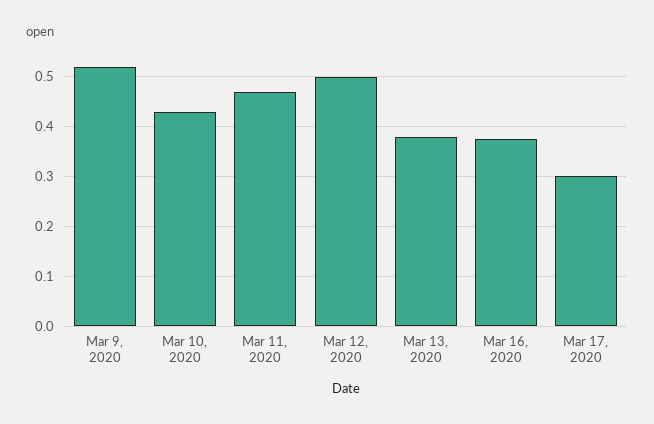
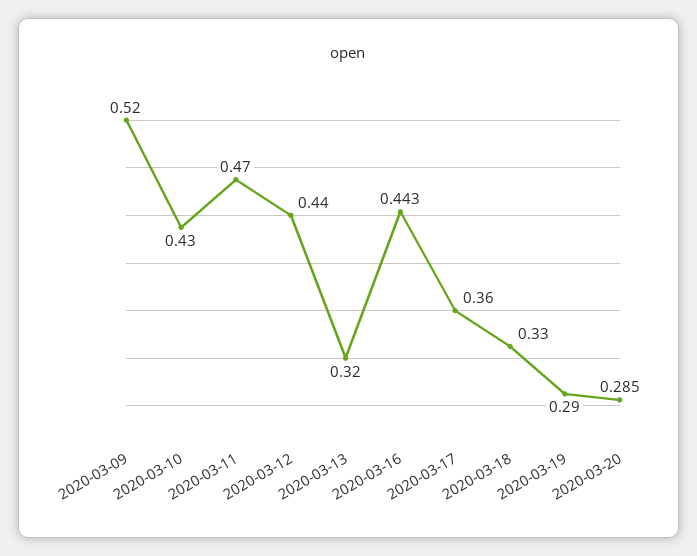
Mar 12, 2020: 0.5 -> 0.44
Mar 13, 2020: 0.38 -> 0.32
Mar 16, 2020: 0.38 -> 0.443
Mar 17, 2020: 0.3 -> 0.36
2020-03-18: none -> 0.33
2020-03-19: none -> 0.29
2020-03-20: none -> 0.285

